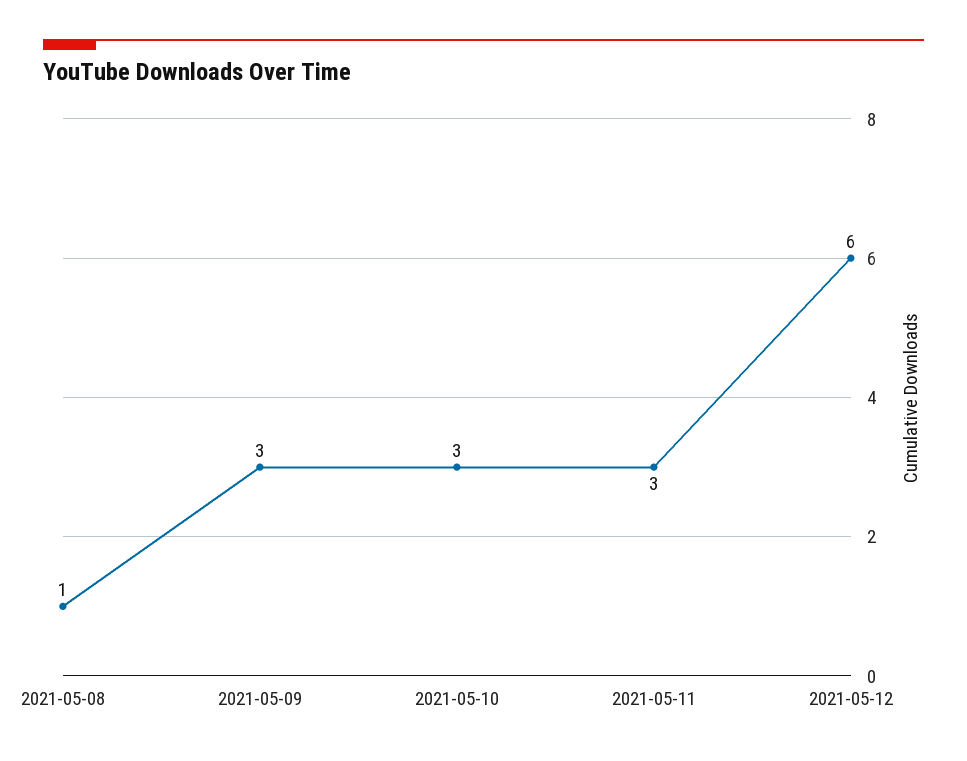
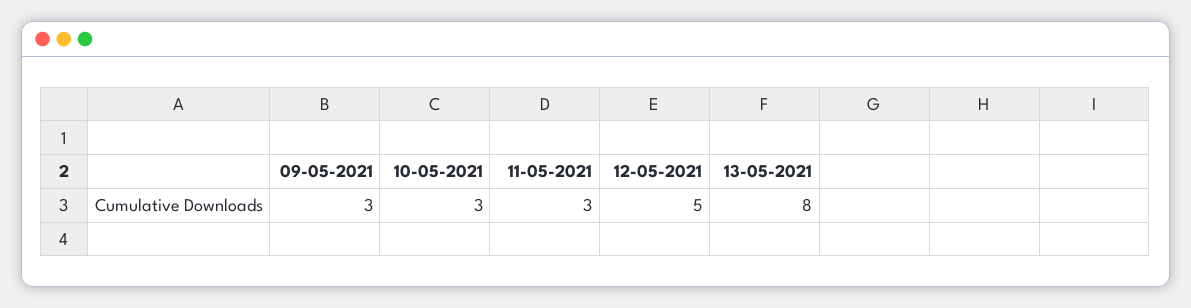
2021-05-08: 1 -> none
2021-05-12: 6 -> 5
13-05-2021: none -> 8

